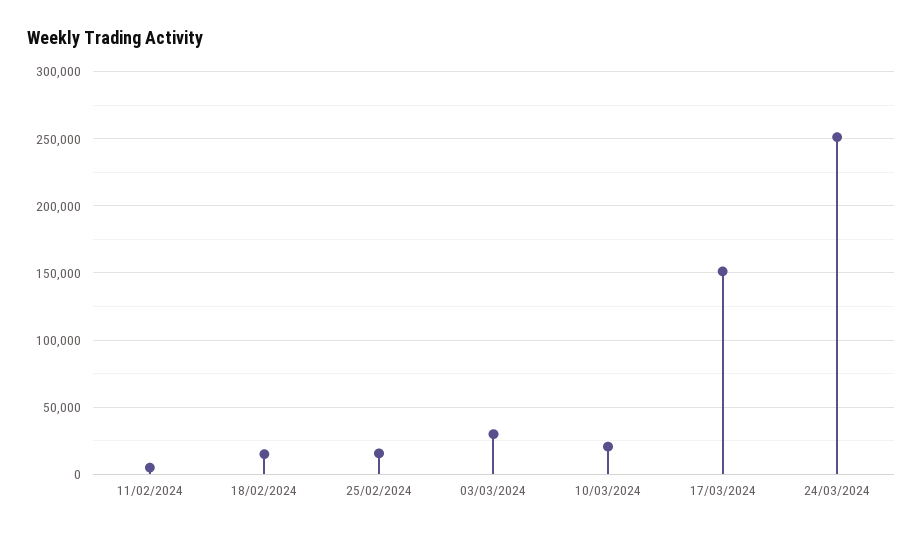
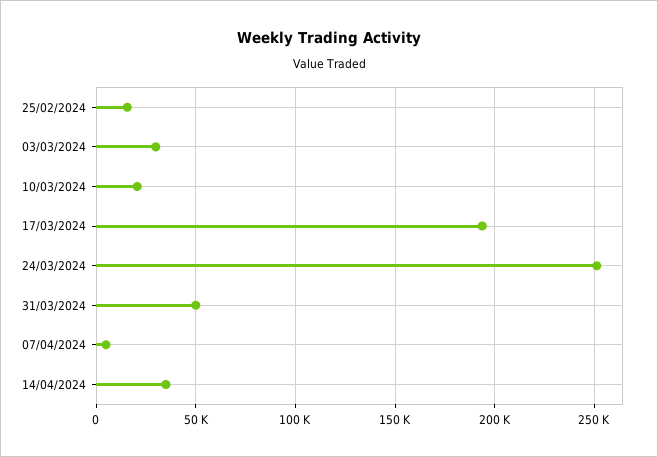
11/02/2024: 5000 -> none
18/02/2024: 15000 -> none
17/03/2024: 150000 -> 195000
31/03/2024: none -> 50000
07/04/2024: none -> 5000
14/04/2024: none -> 35000

